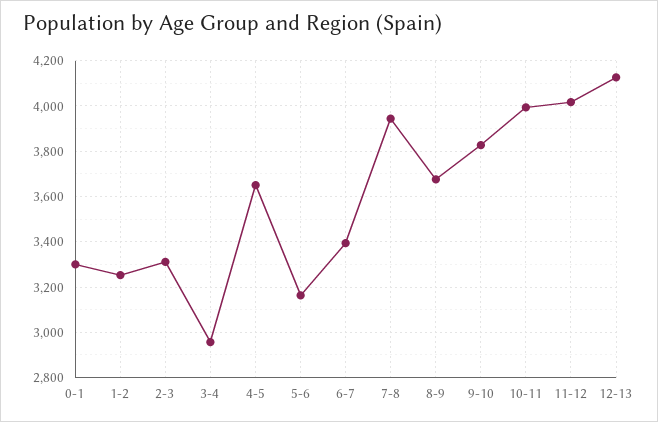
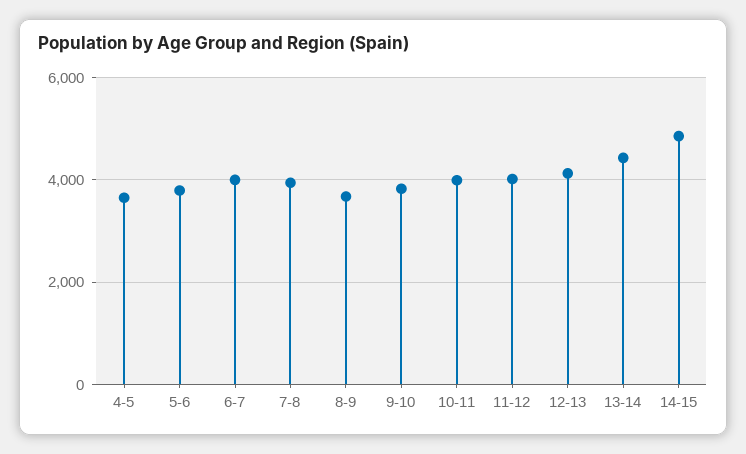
0-1: 3300 -> none
1-2: 3250 -> none
2-3: 3300 -> none
3-4: 2950 -> none
5-6: 3150 -> 3800
6-7: 3400 -> 4000
13-14: none -> 4400
14-15: none -> 4800

